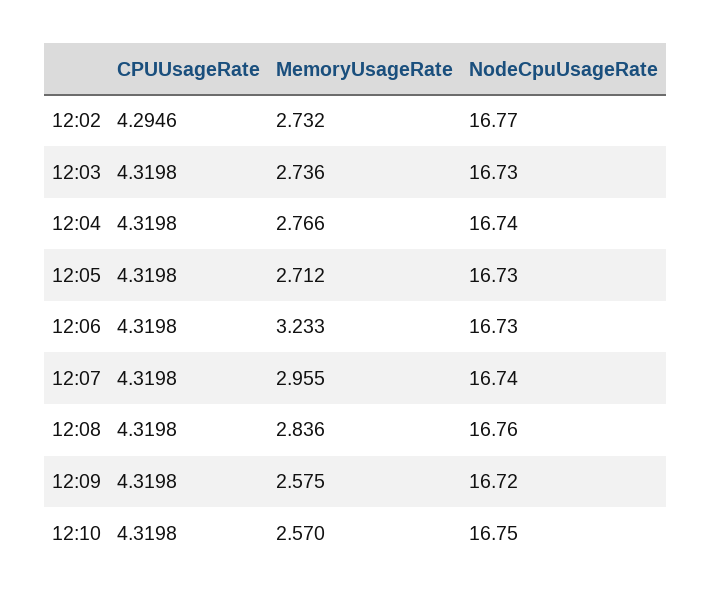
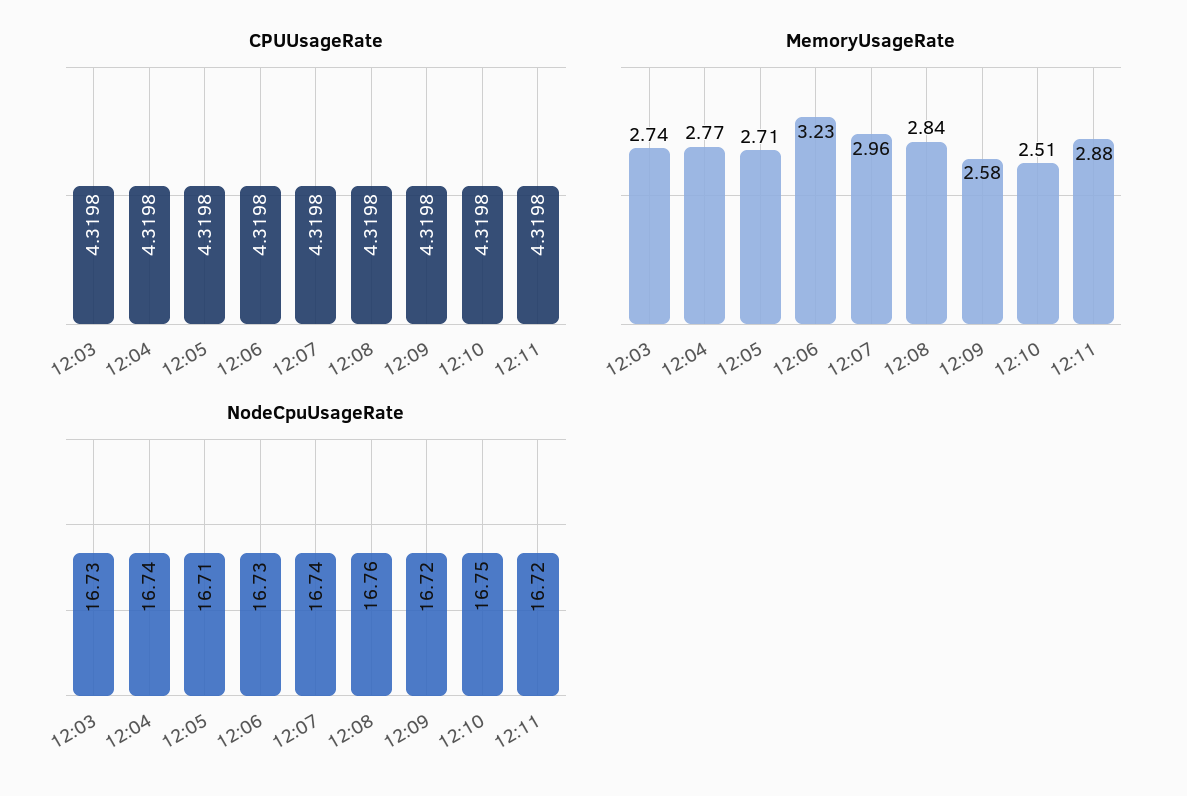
CPUUsageRate, 12:02: 4.2946 -> none
MemoryUsageRate, 12:02: 2.732 -> none
NodeCpuUsageRate, 12:02: 16.77 -> none
NodeCpuUsageRate, 12:05: 16.73 -> 16.71
MemoryUsageRate, 12:10: 2.57 -> 2.51
CPUUsageRate, 12:11: none -> 4.3198
MemoryUsageRate, 12:11: none -> 2.88
NodeCpuUsageRate, 12:11: none -> 16.72

